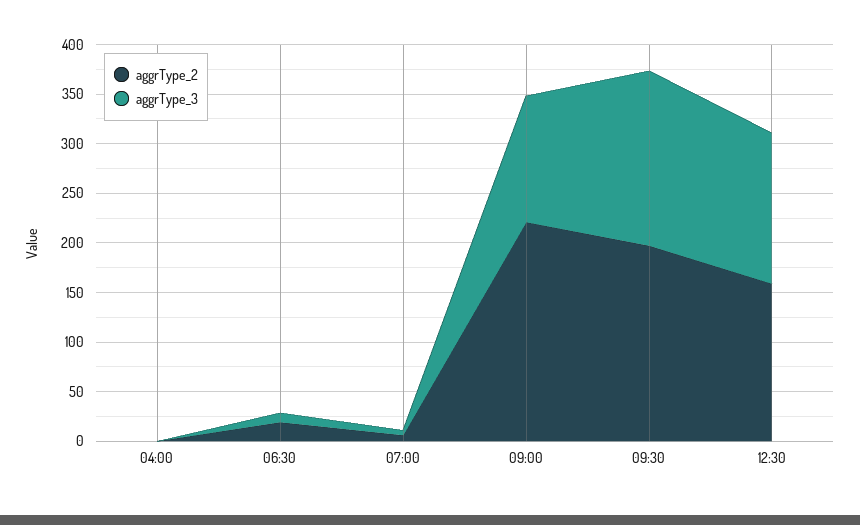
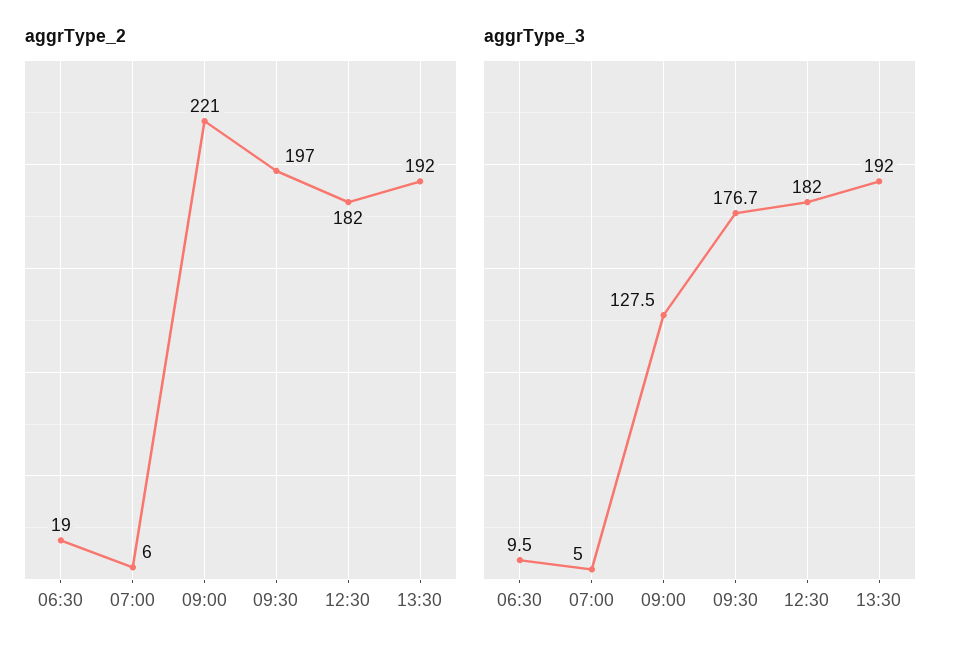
aggrType_2, 04:00: 0 -> none
aggrType_3, 04:00: 0 -> none
aggrType_2, 12:30: 160 -> 182
aggrType_3, 12:30: 150 -> 182
aggrType_2, 13:30: none -> 192
aggrType_3, 13:30: none -> 192

